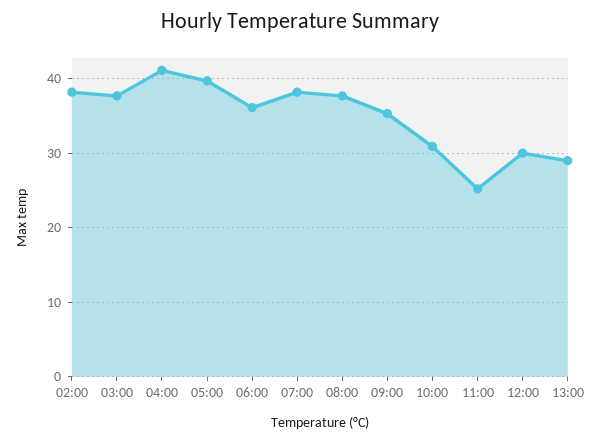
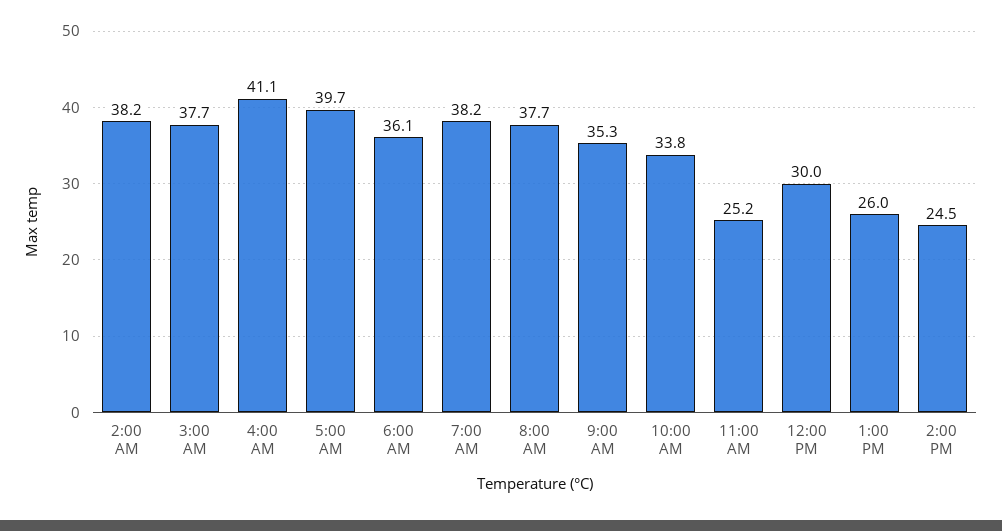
10:00: 31 -> 33.8
13:00: 29 -> 26
2:00 PM: none -> 24.5

